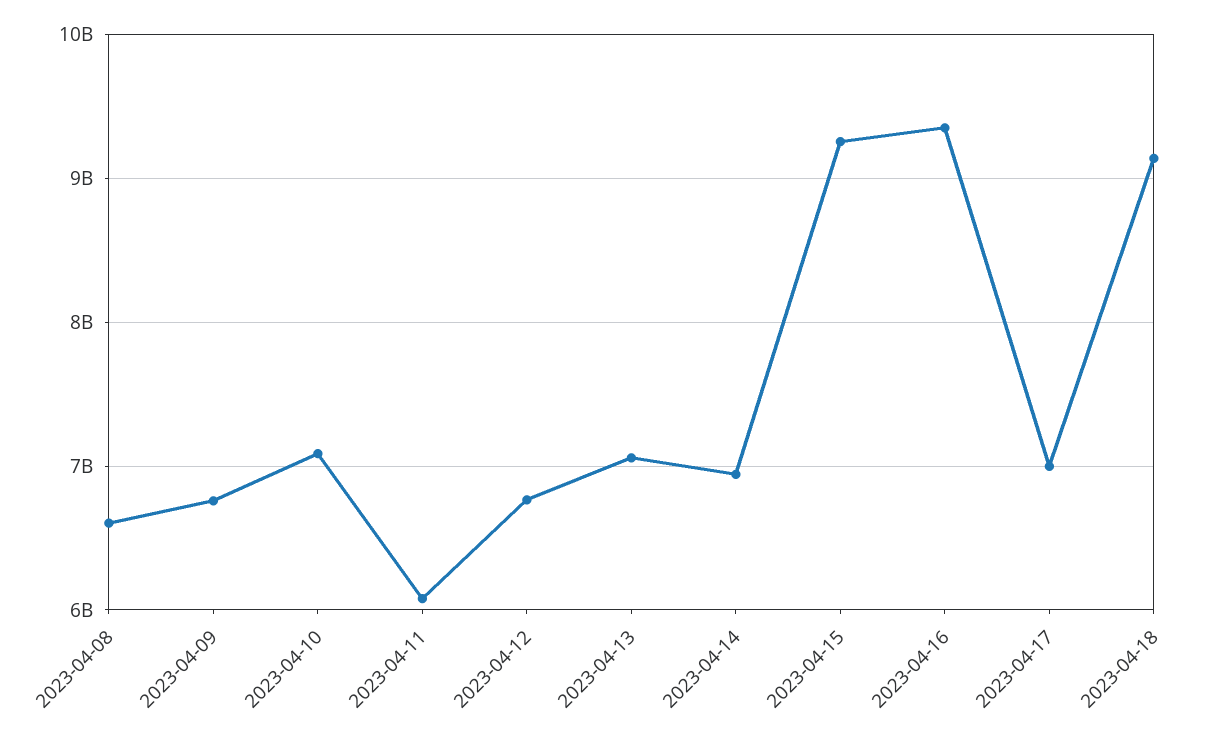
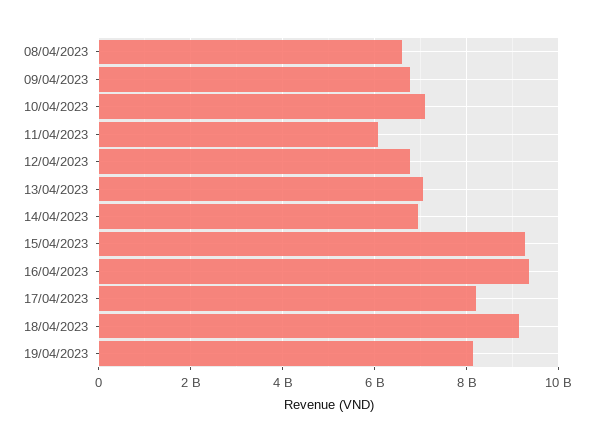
2023-04-17: 7000000000 -> 8200000000
19/04/2023: none -> 8200000000

